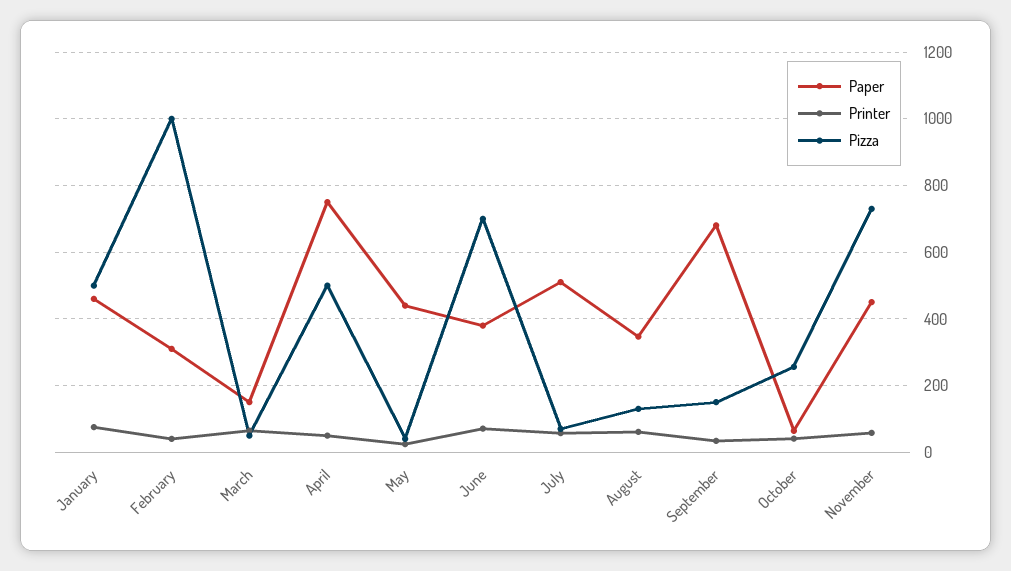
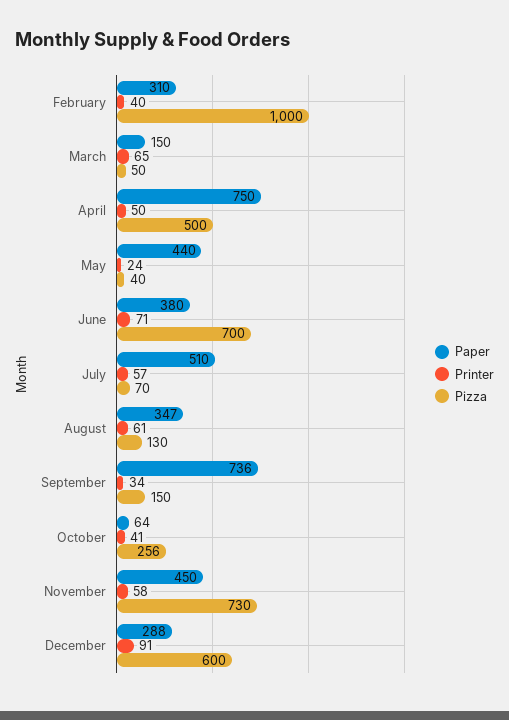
Paper, January: 460 -> none
Printer, January: 80 -> none
Pizza, January: 500 -> none
Paper, September: 680 -> 736
Paper, December: none -> 288
Printer, December: none -> 91
Pizza, December: none -> 600

